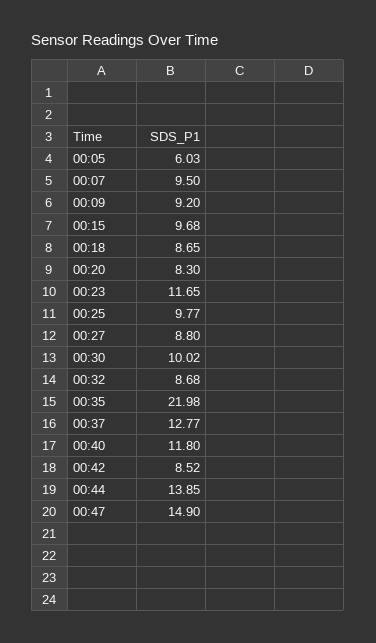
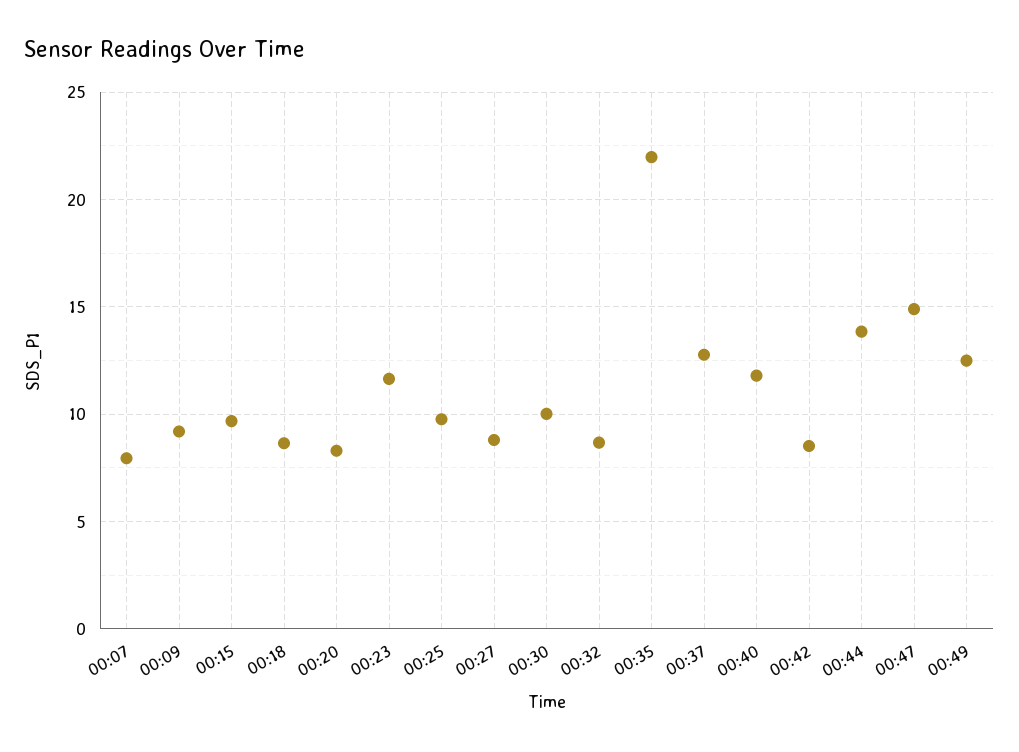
00:05: 6.03 -> none
00:07: 9.5 -> 8
00:49: none -> 12.5

